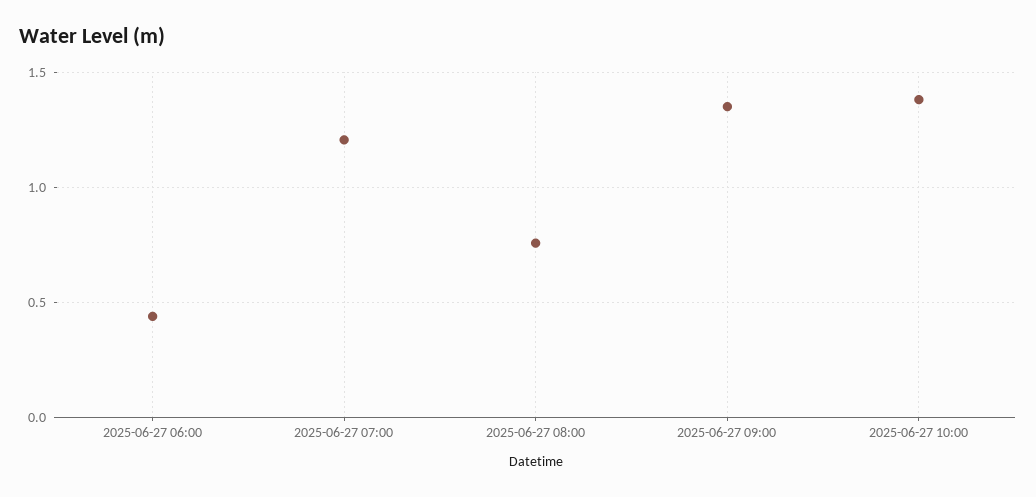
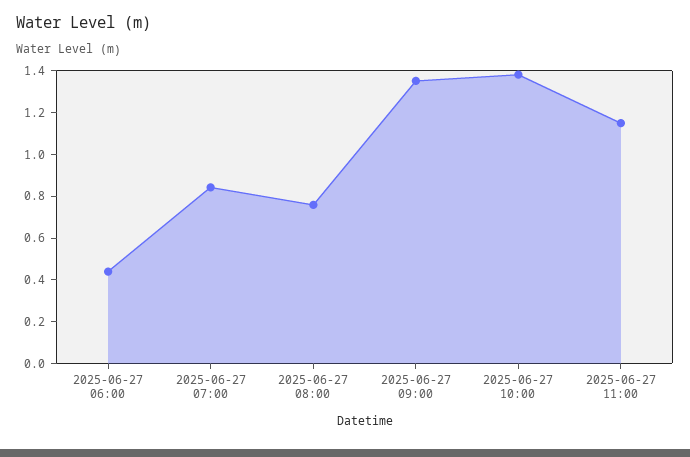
2025-06-27 07:00: 1.2 -> 0.85
2025-06-27 11:00: none -> 1.15

